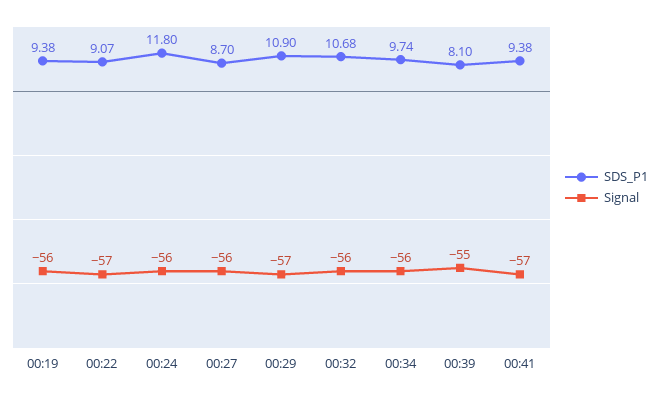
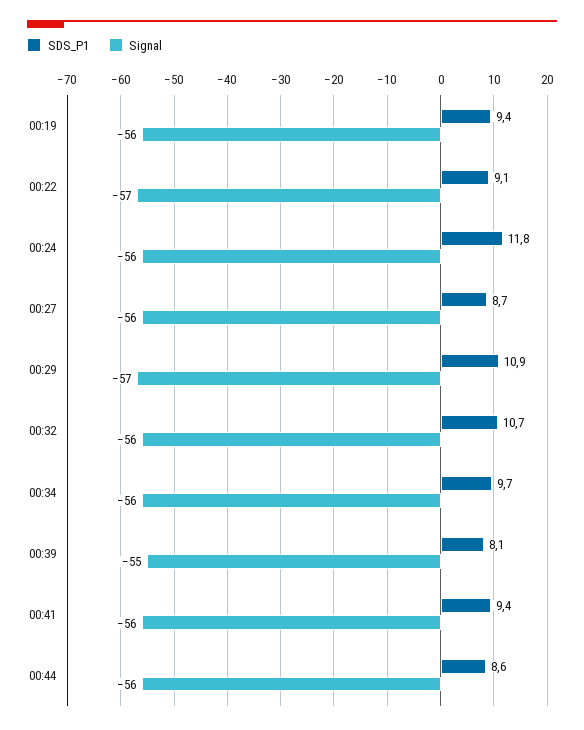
Signal, 00:41: -57 -> -56
SDS_P1, 00:44: none -> 8.6
Signal, 00:44: none -> -56

